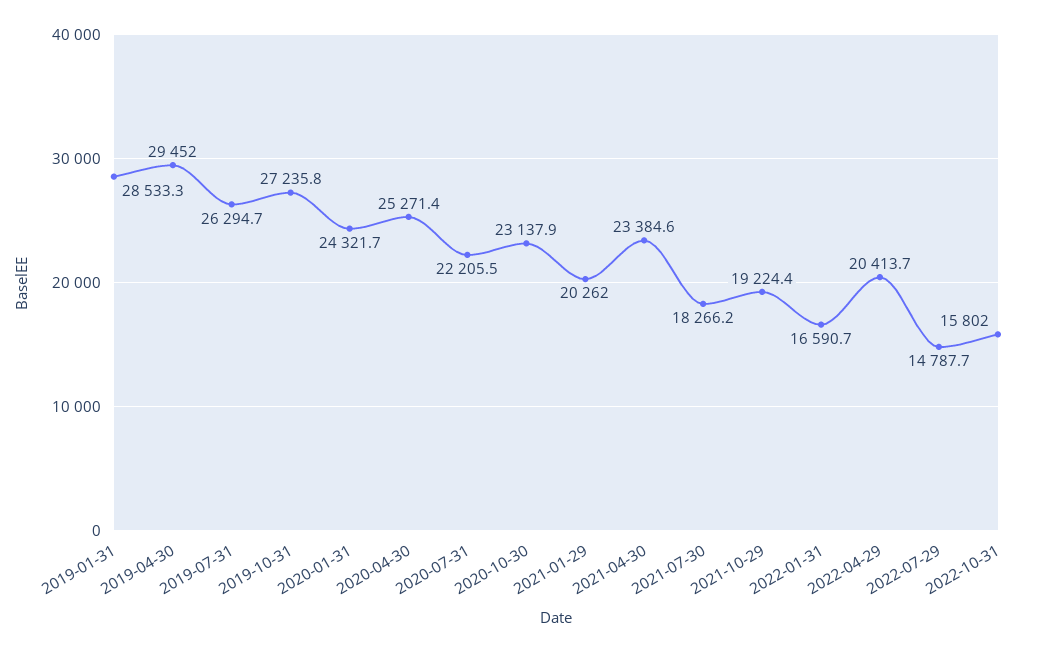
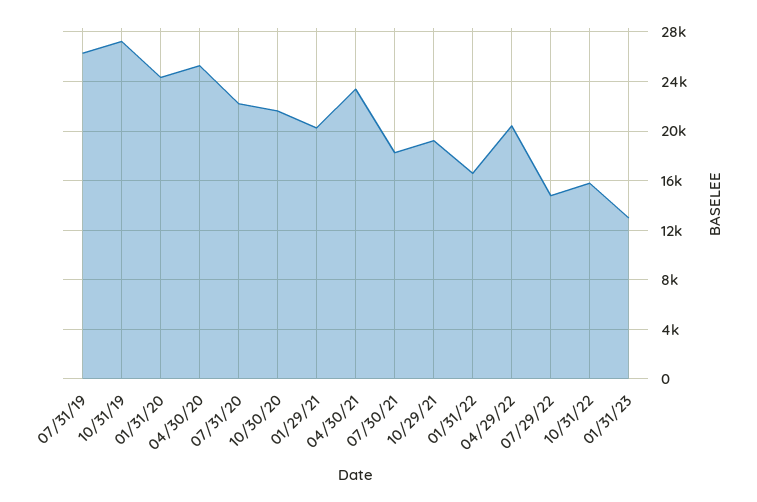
2019-01-31: 28533.3 -> none
2019-04-30: 29452 -> none
2020-10-30: 23137.9 -> 21500
01/31/23: none -> 13000

